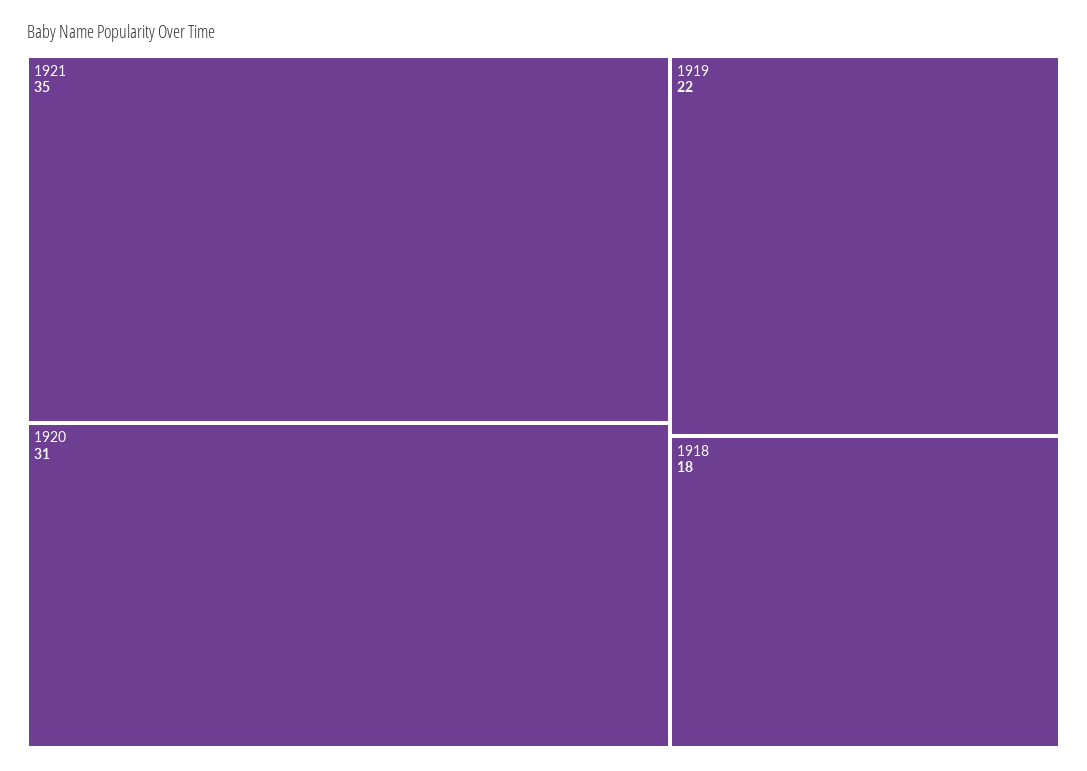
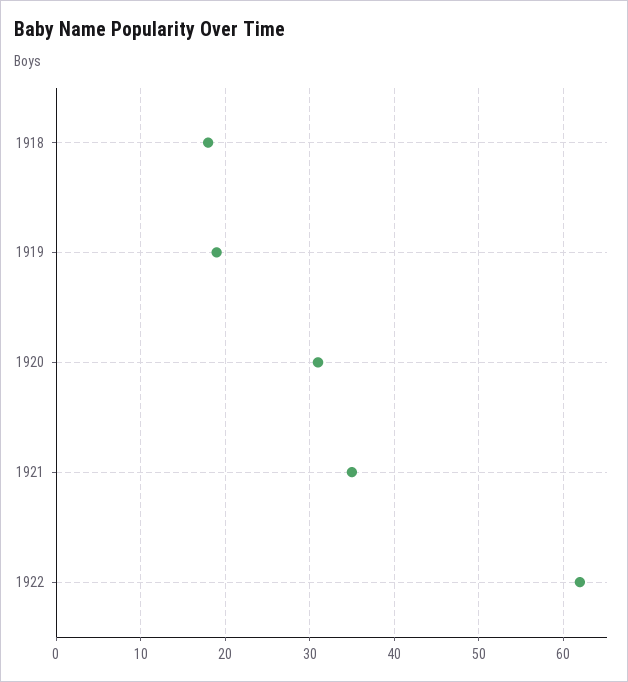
1919: 22 -> 19
1922: none -> 62

